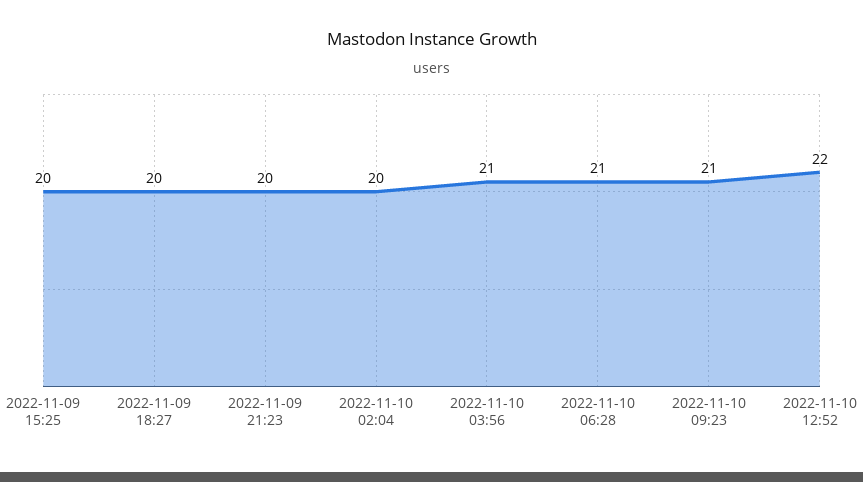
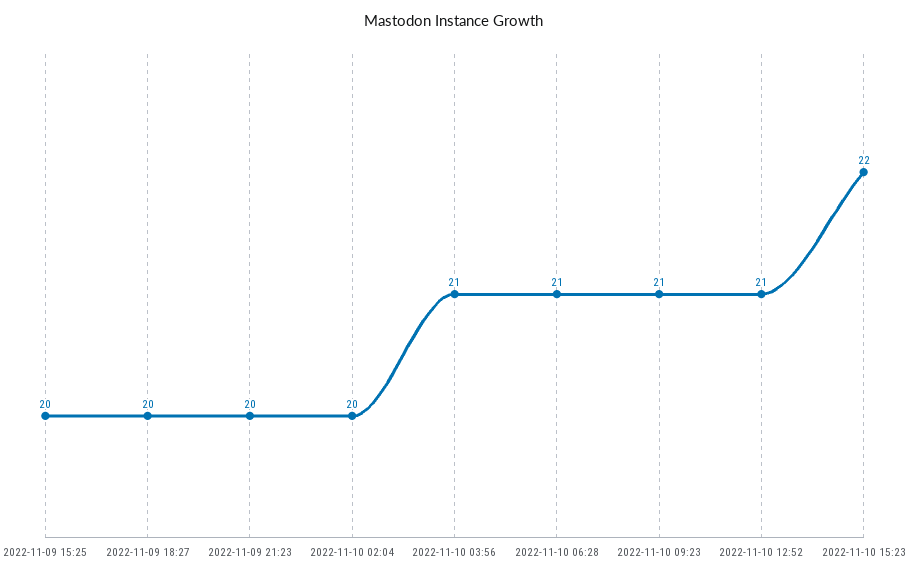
2022-11-10 12:52: 22 -> 21
2022-11-10 15:23: none -> 22

